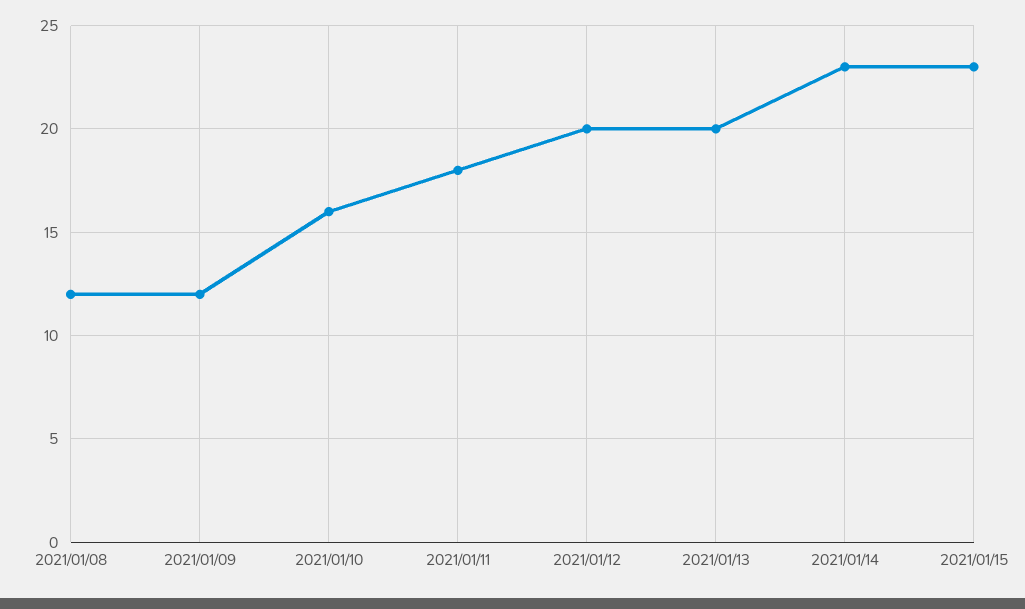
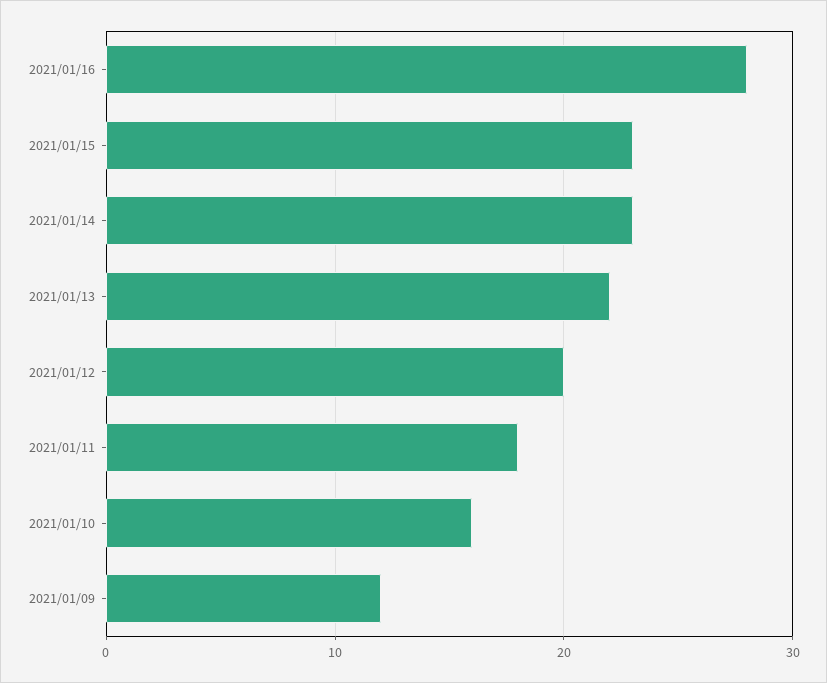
2021/01/08: 12 -> none
2021/01/13: 20 -> 22
2021/01/16: none -> 28

